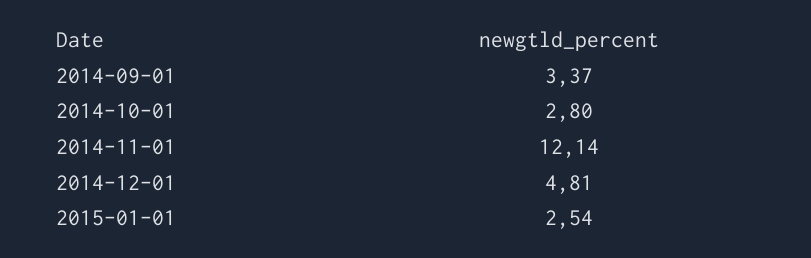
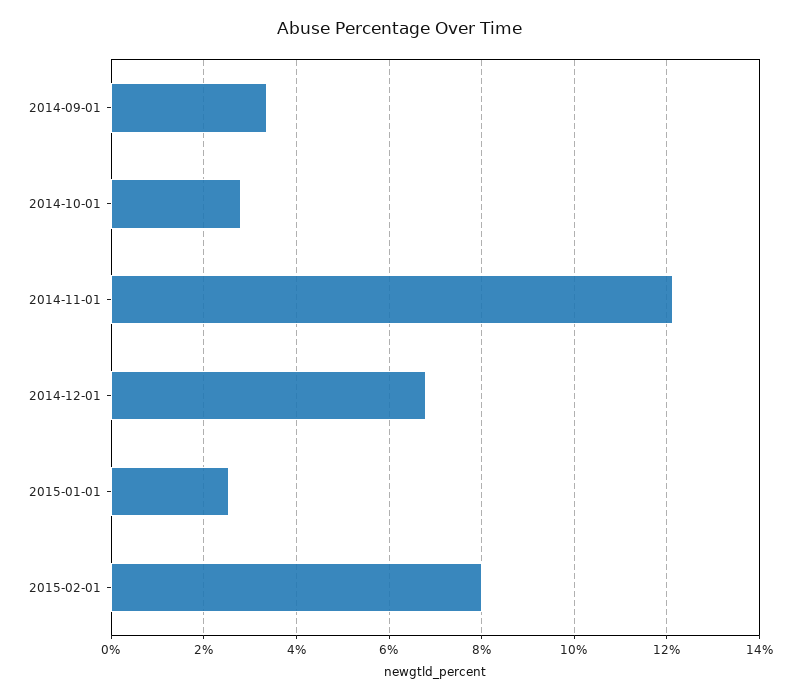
2014-12-01: 4.81 -> 6.8
2015-02-01: none -> 8

